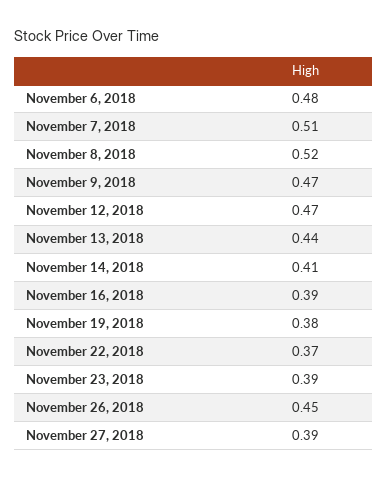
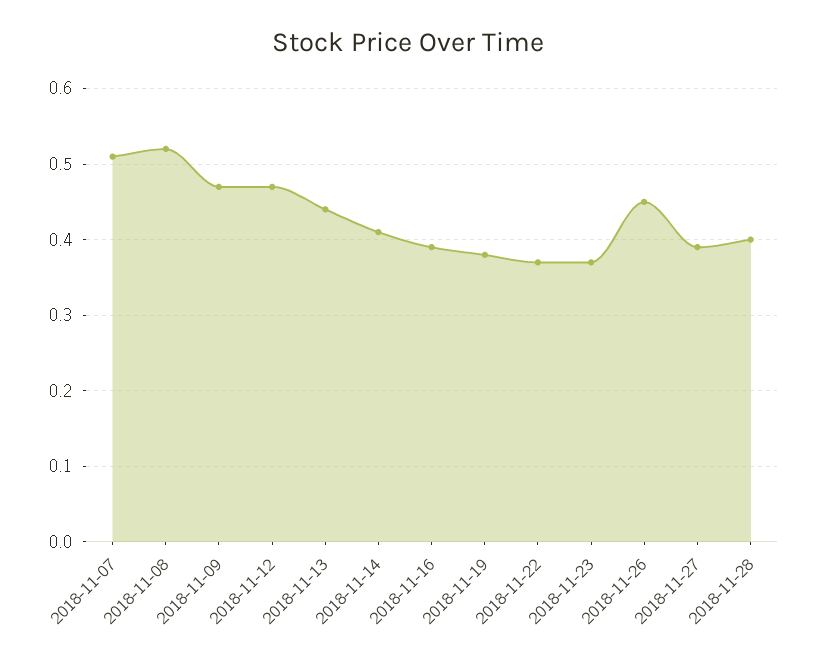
November 6, 2018: 0.48 -> none
November 23, 2018: 0.39 -> 0.37
2018-11-28: none -> 0.4

